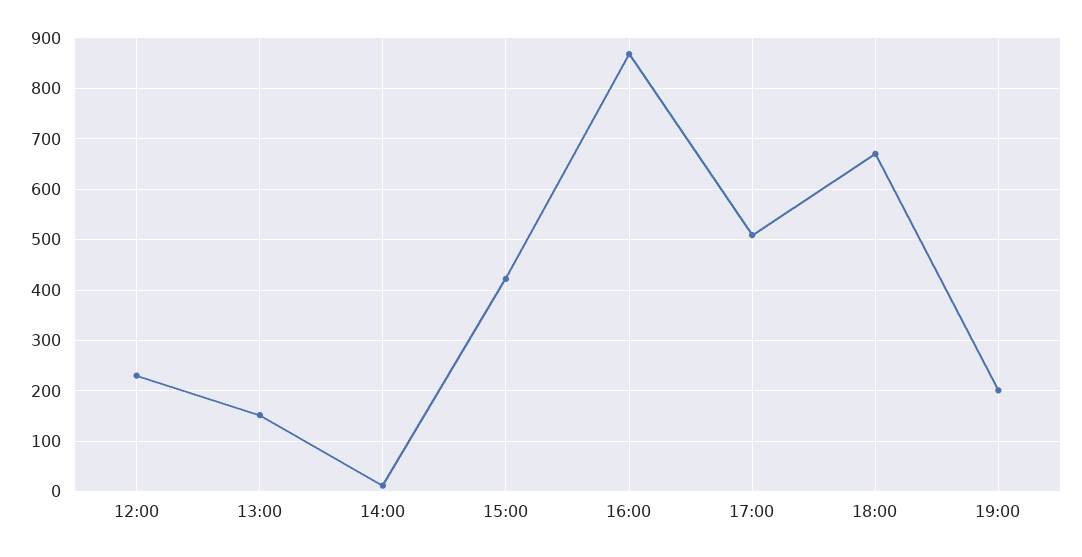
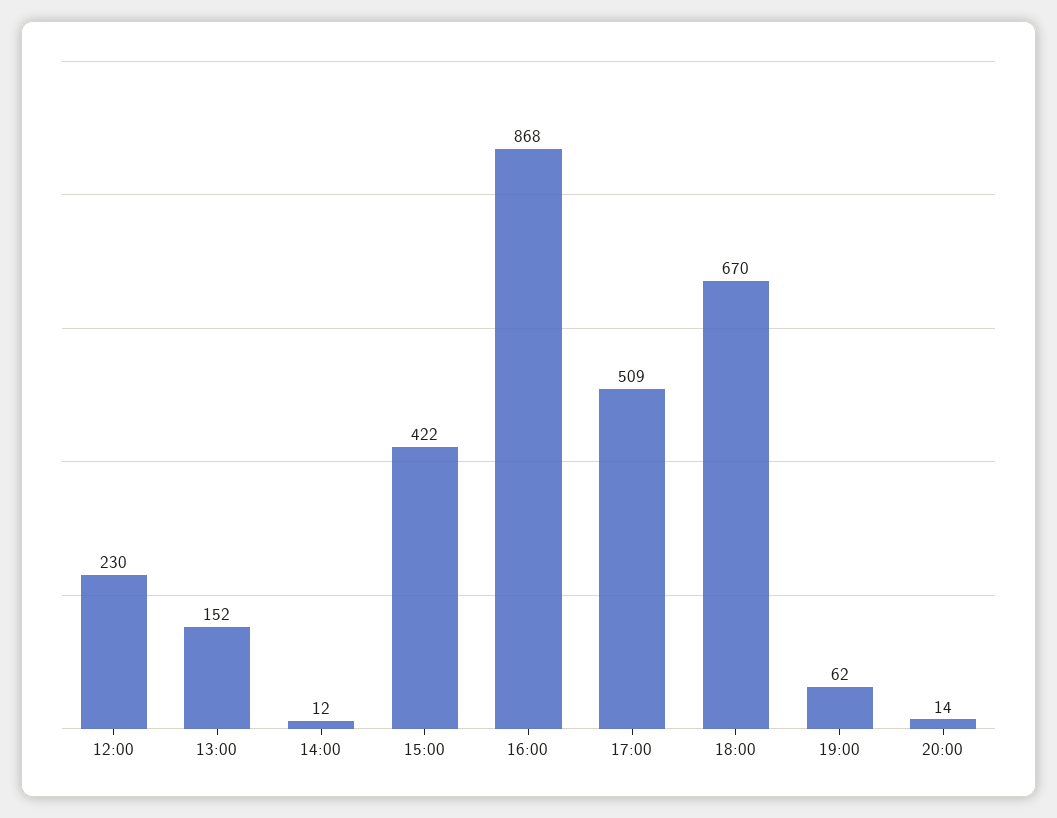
19:00: 200 -> 62
20:00: none -> 14

